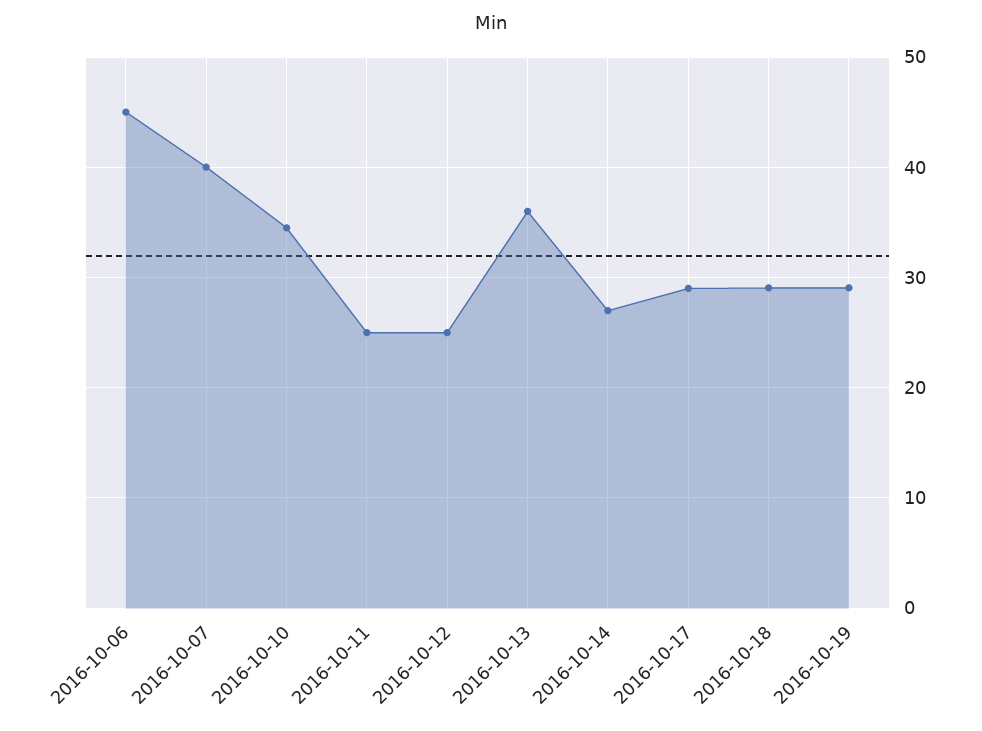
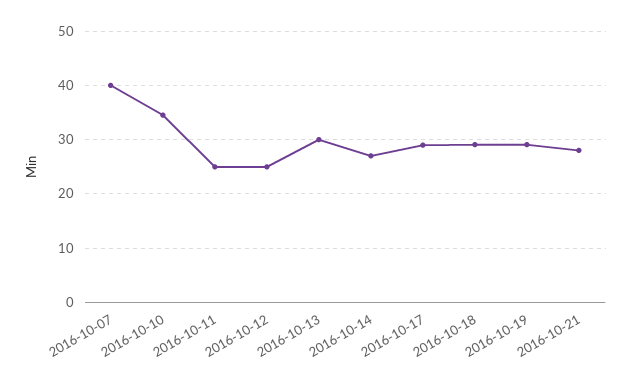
2016-10-06: 45 -> none
2016-10-13: 36 -> 30
2016-10-21: none -> 28

